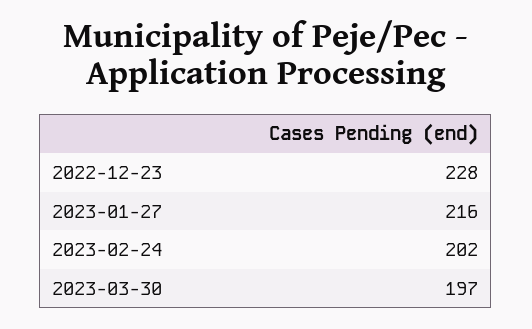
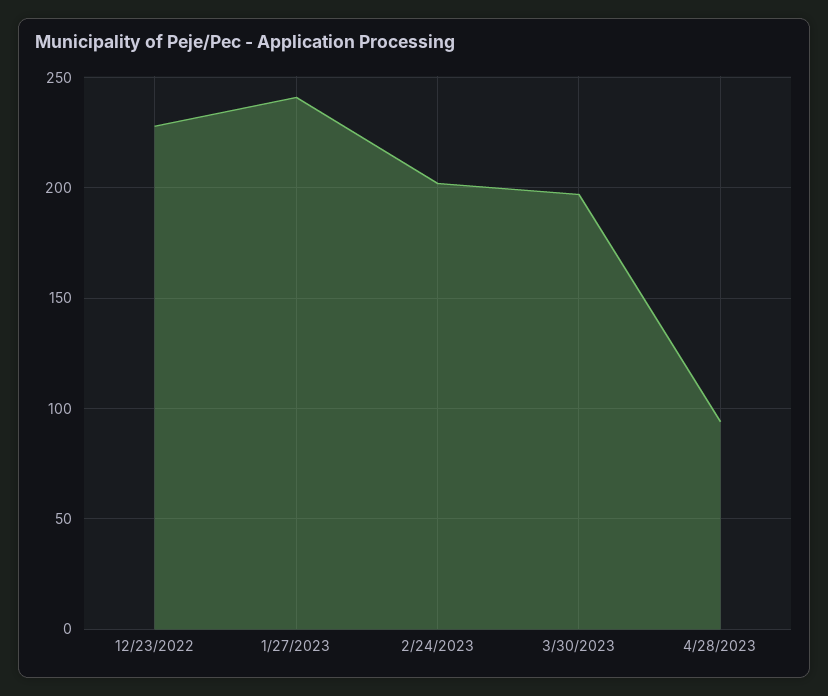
2023-01-27: 216 -> 240
4/28/2023: none -> 95

